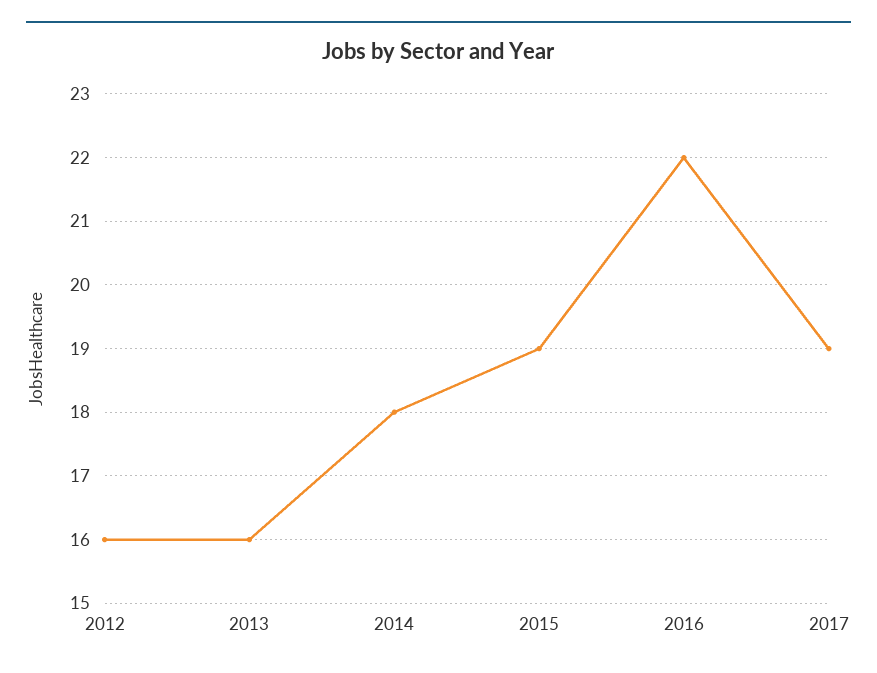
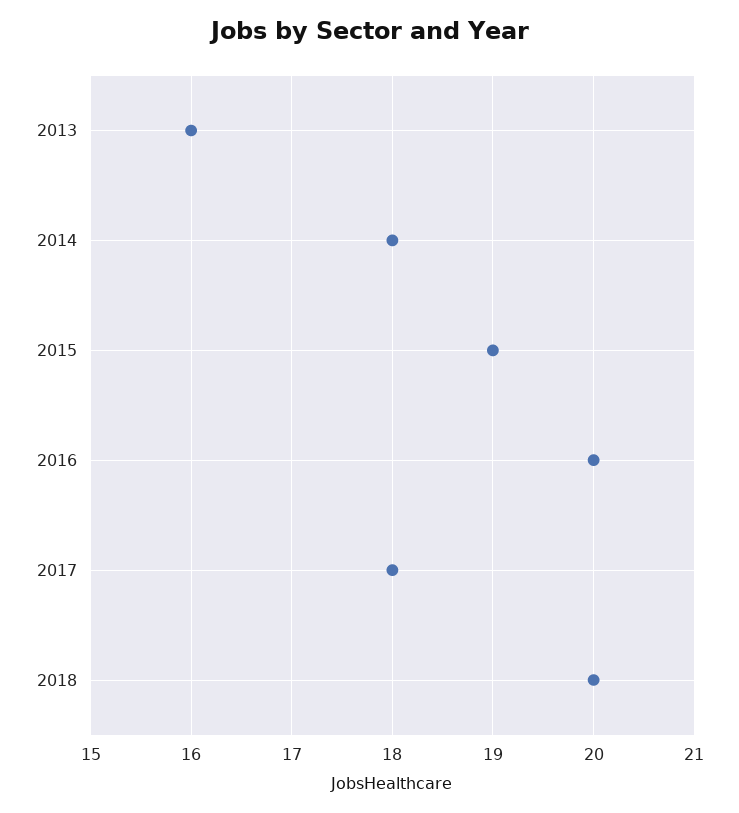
2012: 16 -> none
2016: 22 -> 20
2017: 19 -> 18
2018: none -> 20

